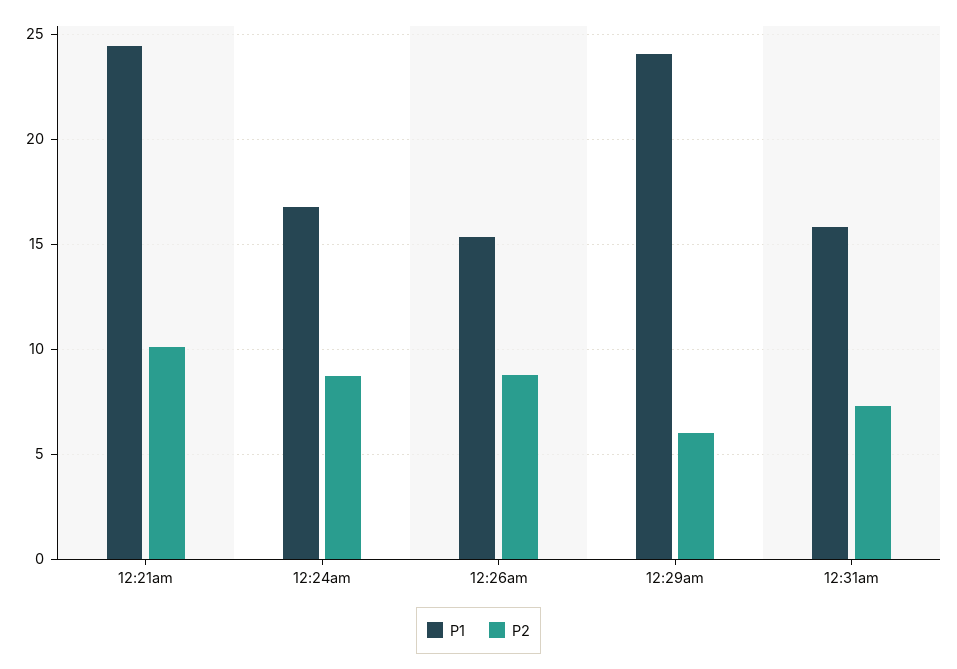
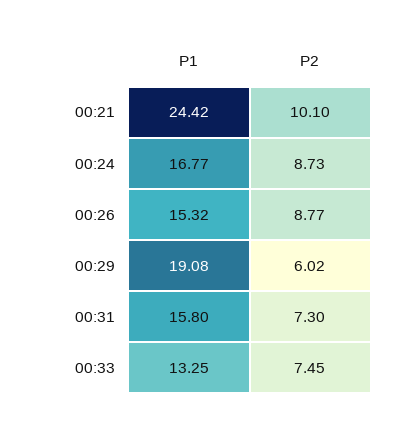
P1, 12:29am: 24 -> 19.08
P1, 00:33: none -> 13.25
P2, 00:33: none -> 7.45

